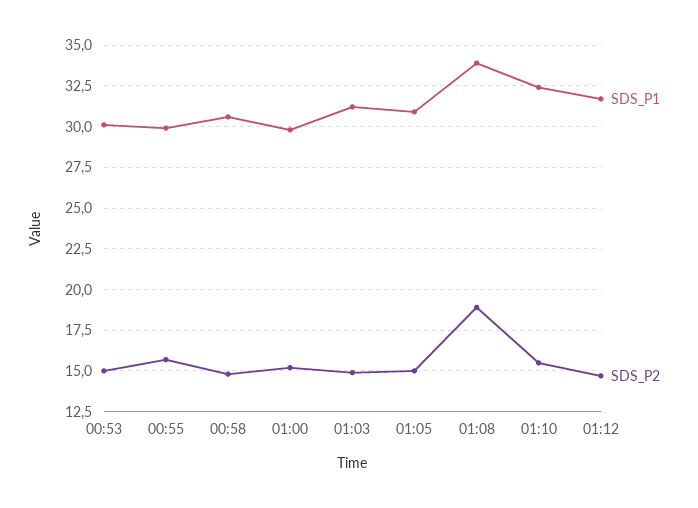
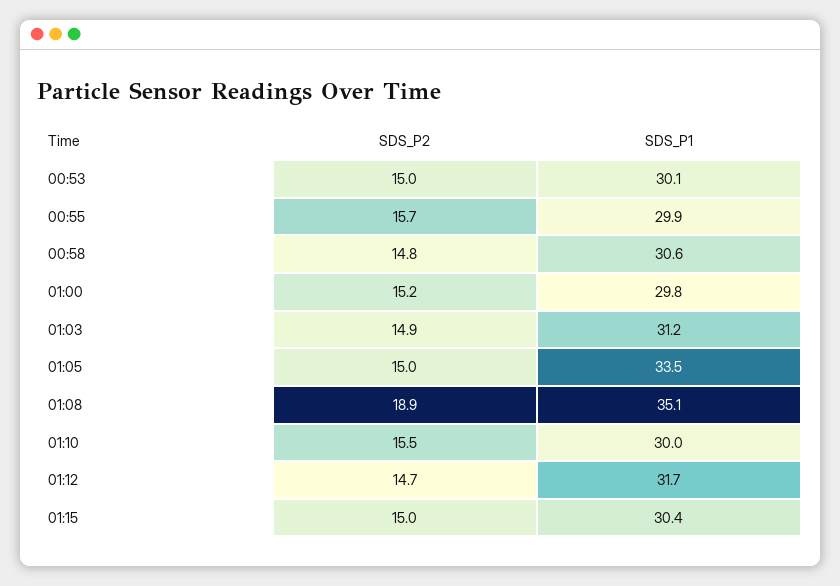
SDS_P1, 01:05: 31 -> 33.5
SDS_P1, 01:08: 34 -> 35.1
SDS_P1, 01:10: 32.5 -> 30
SDS_P2, 01:15: none -> 15
SDS_P1, 01:15: none -> 30.4

